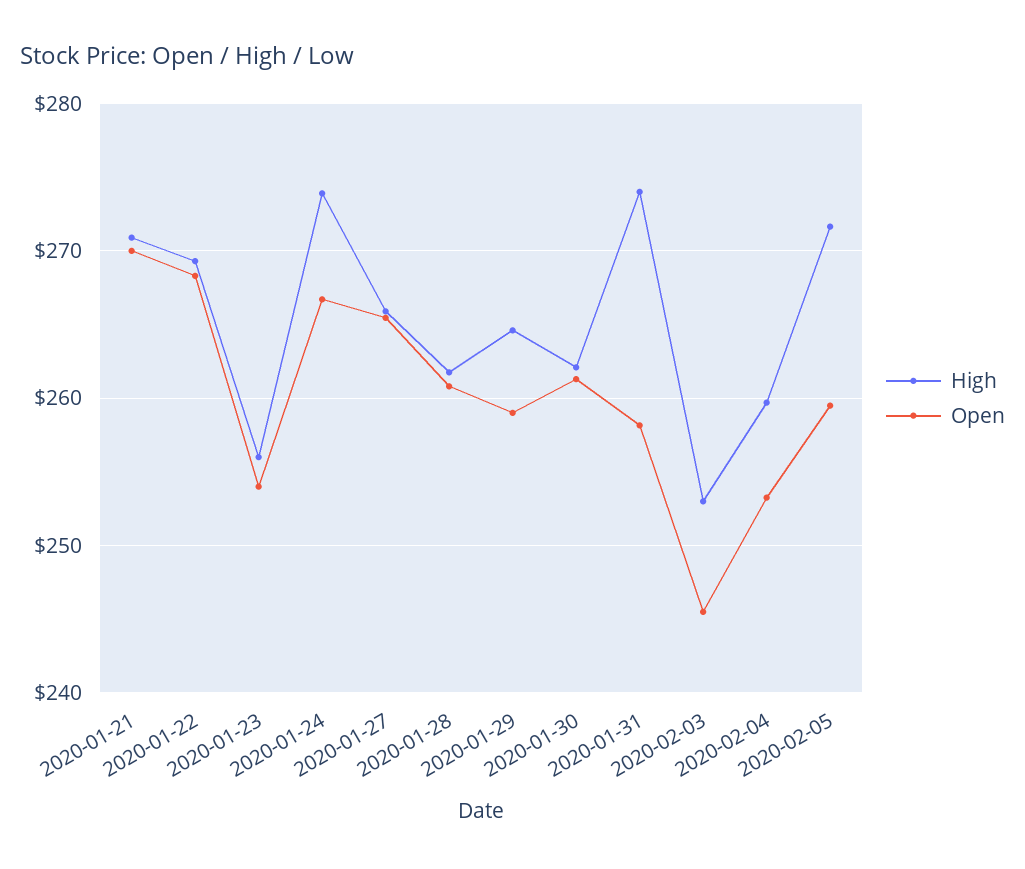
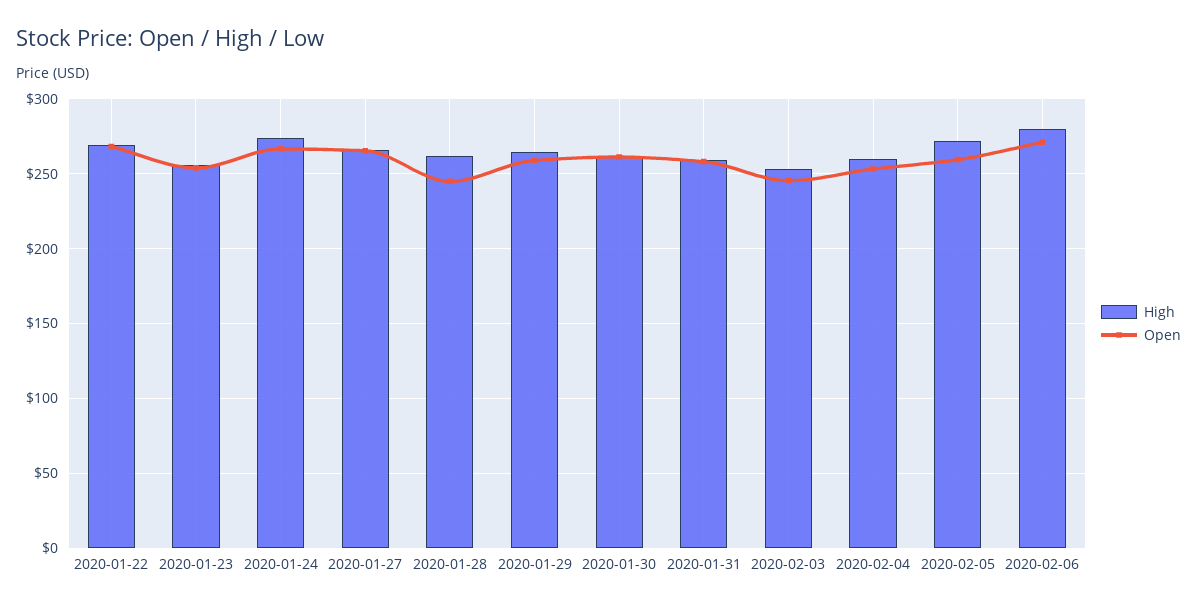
High, 2020-01-21: 271 -> none
Open, 2020-01-21: 270 -> none
Open, 2020-01-28: 261 -> 245
High, 2020-01-31: 274 -> 260
High, 2020-02-06: none -> 280
Open, 2020-02-06: none -> 270

